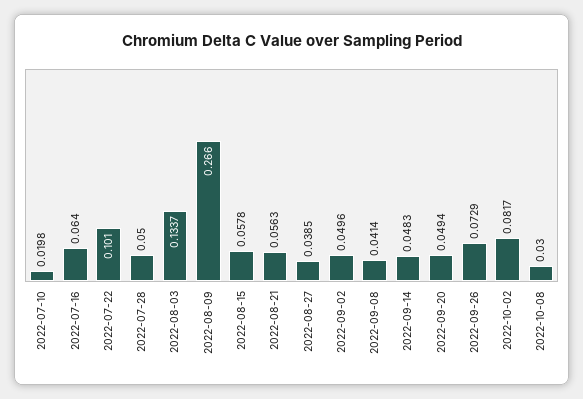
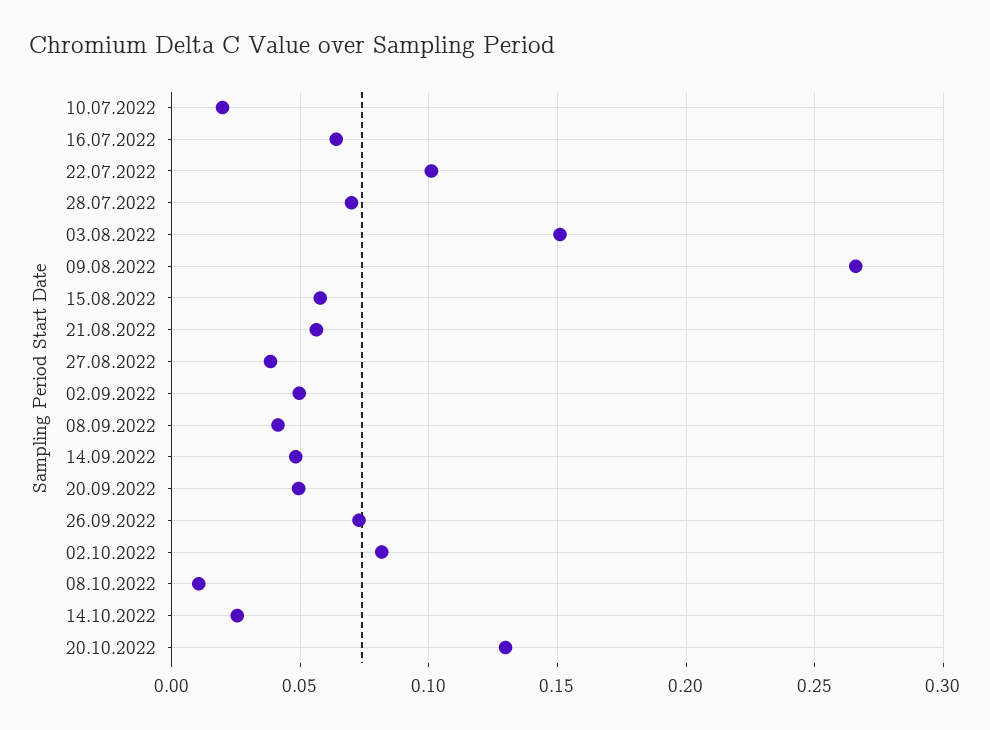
2022-07-28: 0.05 -> 0.07
2022-08-03: 0.1337 -> 0.15
2022-10-08: 0.03 -> 0.01
14.10.2022: none -> 0.025
20.10.2022: none -> 0.13

